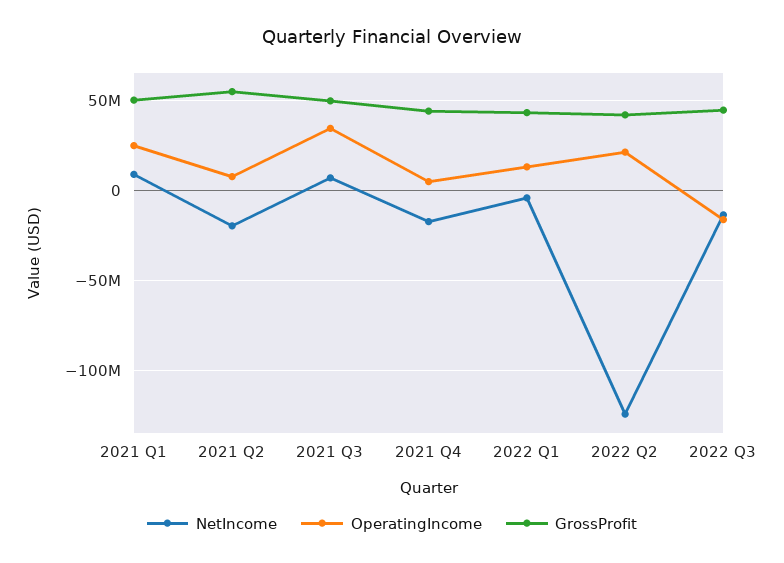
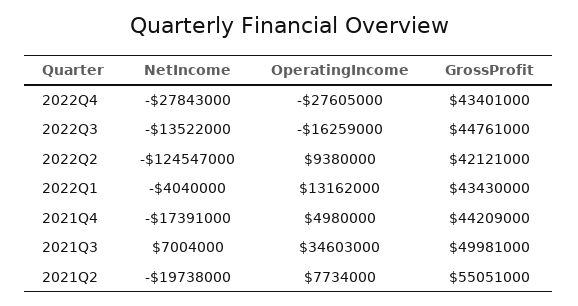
NetIncome, 2021 Q1: 10000000 -> none
OperatingIncome, 2021 Q1: 25000000 -> none
GrossProfit, 2021 Q1: 50000000 -> none
OperatingIncome, 2022 Q2: 20000000 -> 9380000
NetIncome, 2022Q4: none -> -27843000
OperatingIncome, 2022Q4: none -> -27605000
GrossProfit, 2022Q4: none -> 43401000

